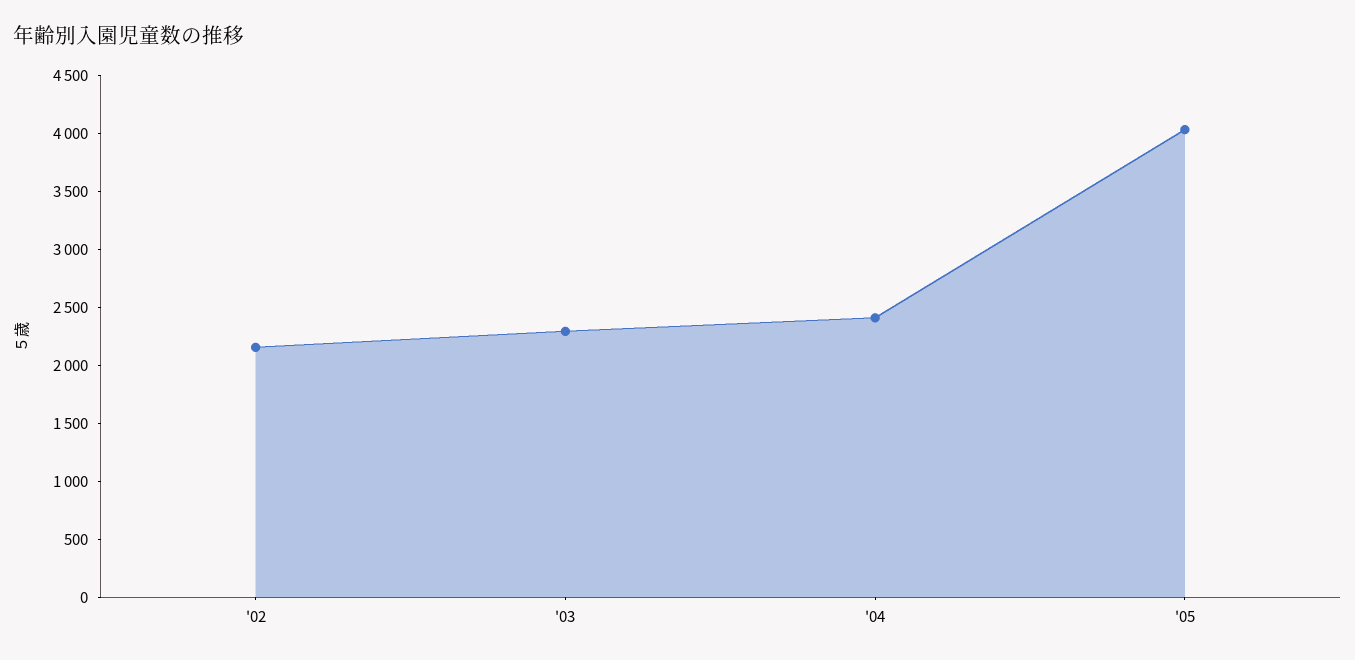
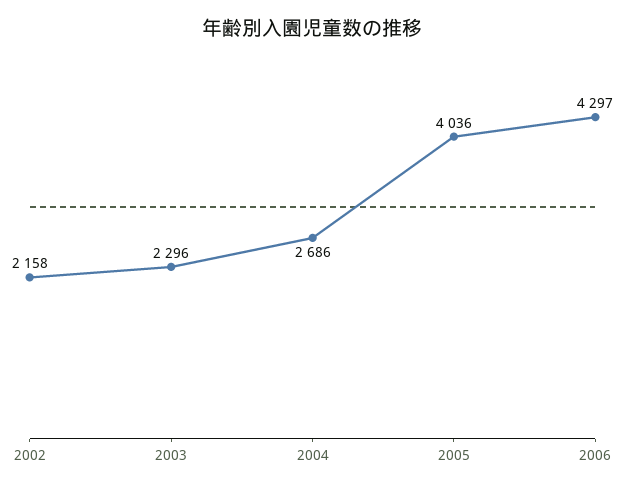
'04: 2400 -> 2686
2006: none -> 4297

